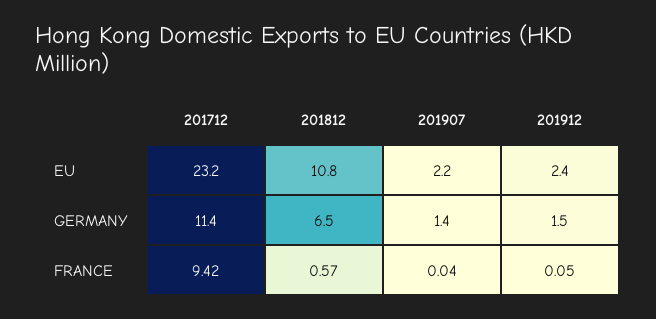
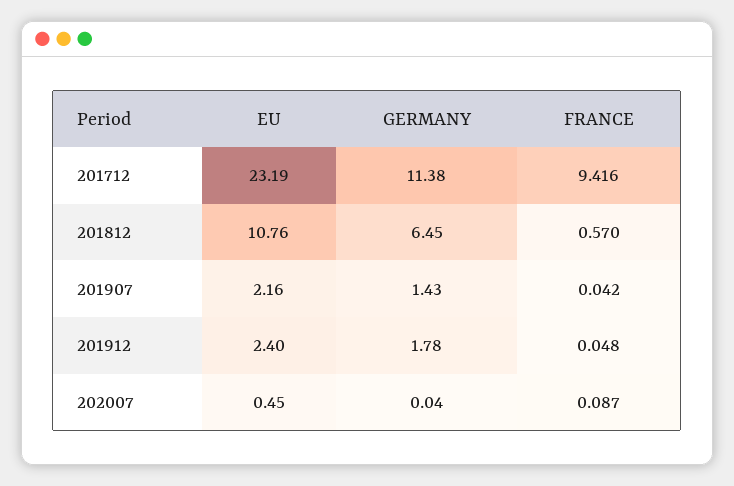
201912, GERMANY: 1.5 -> 1.78
202007, EU: none -> 0.45
202007, GERMANY: none -> 0.04
202007, FRANCE: none -> 0.087

